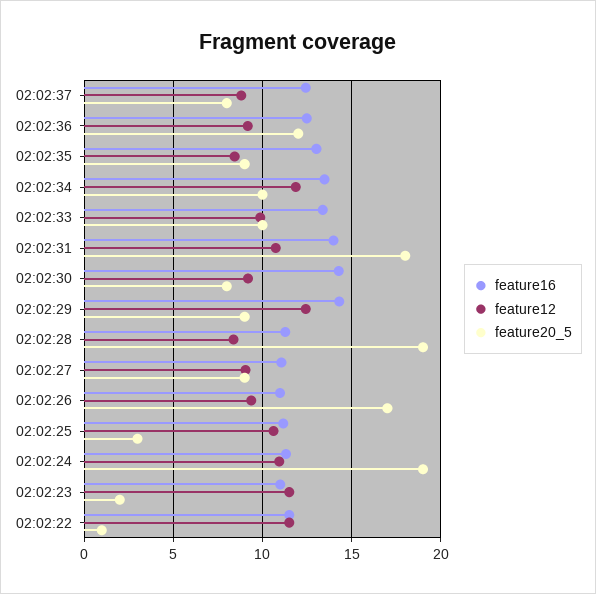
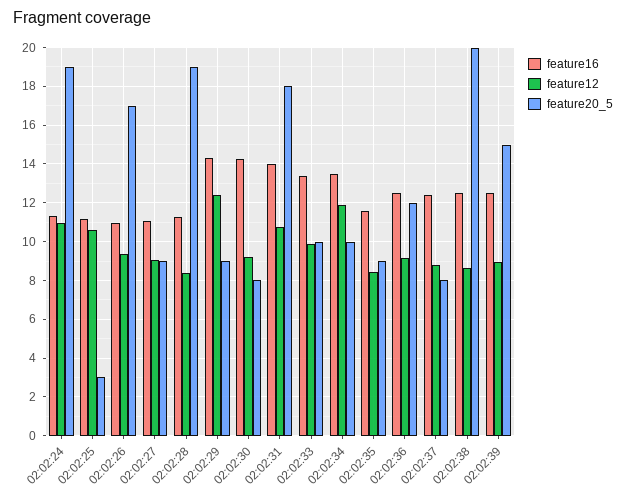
feature16, 02:02:35: 13 -> 11.5
feature16, 02:02:23: 11 -> none
feature12, 02:02:23: 11.5 -> none
feature20_5, 02:02:23: 2 -> none
feature16, 02:02:22: 11.5 -> none
feature12, 02:02:22: 11.5 -> none
feature20_5, 02:02:22: 1 -> none
feature16, 02:02:38: none -> 12.5
feature12, 02:02:38: none -> 8.5
feature20_5, 02:02:38: none -> 20
feature16, 02:02:39: none -> 12.5
feature12, 02:02:39: none -> 9
feature20_5, 02:02:39: none -> 15

